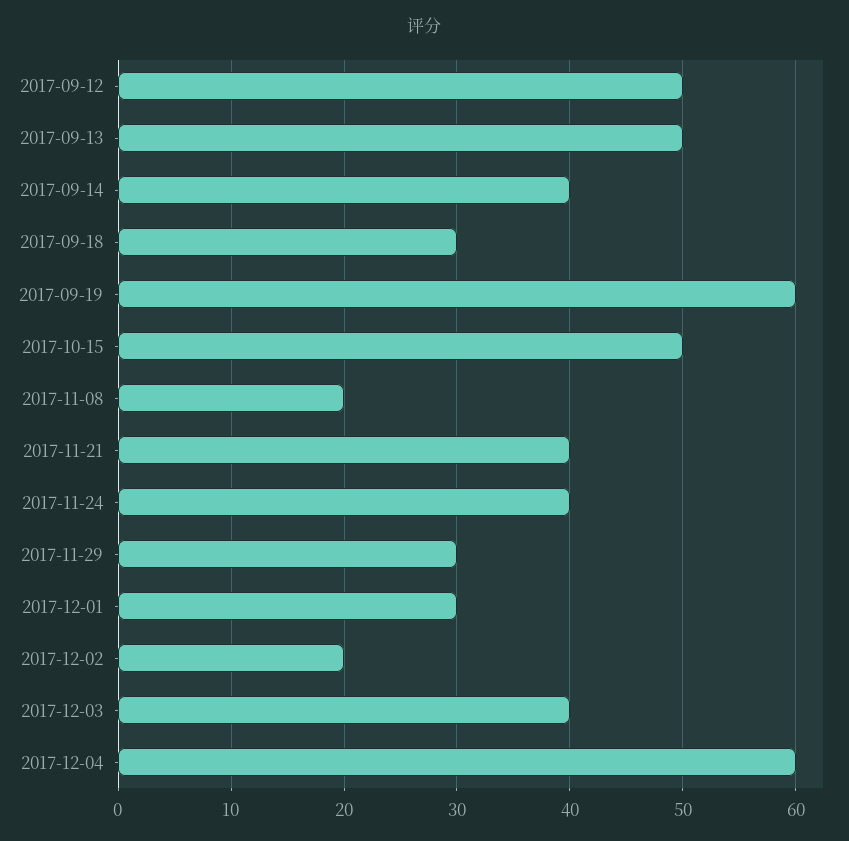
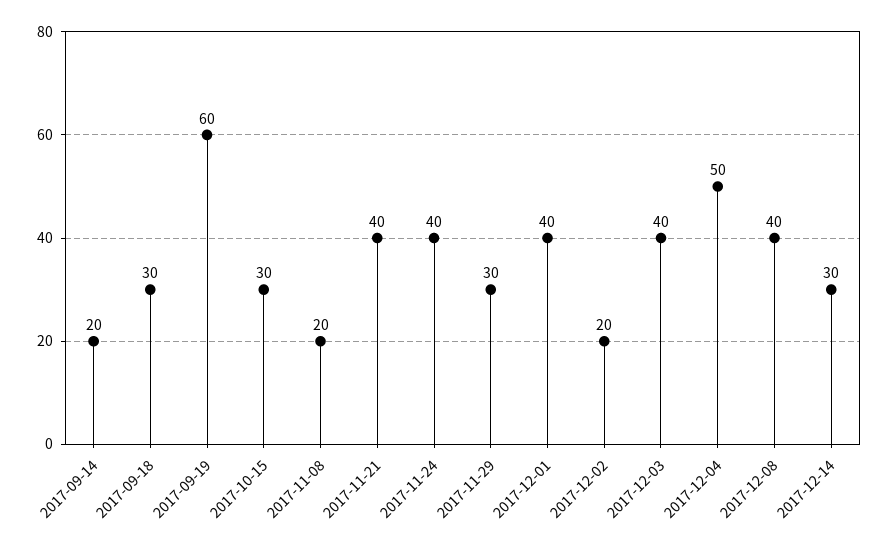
2017-09-12: 50 -> none
2017-09-13: 50 -> none
2017-09-14: 40 -> 20
2017-10-15: 50 -> 30
2017-12-01: 30 -> 40
2017-12-04: 60 -> 50
2017-12-08: none -> 40
2017-12-14: none -> 30

